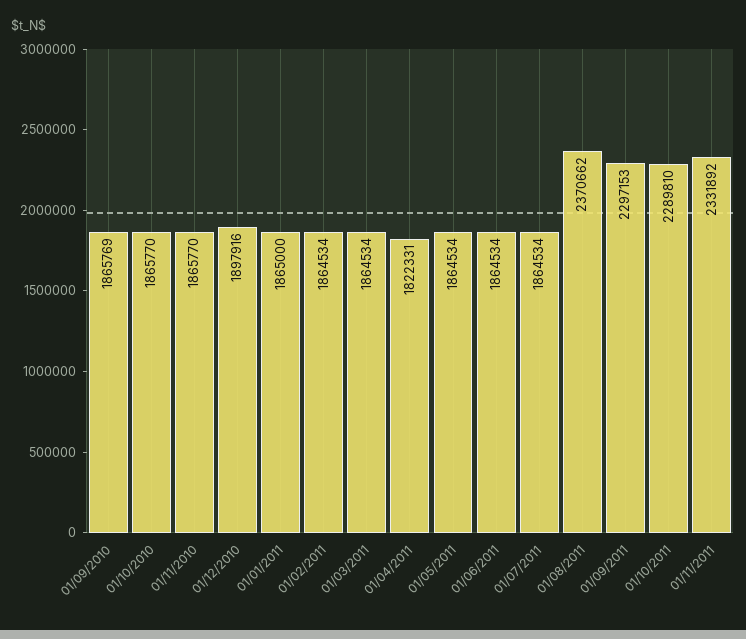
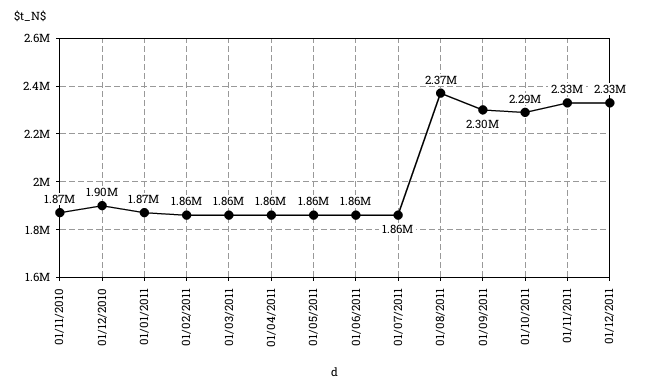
01/09/2010: 1865769 -> none
01/10/2010: 1865770 -> none
01/04/2011: 1822331 -> 1860000
01/12/2011: none -> 2330000

